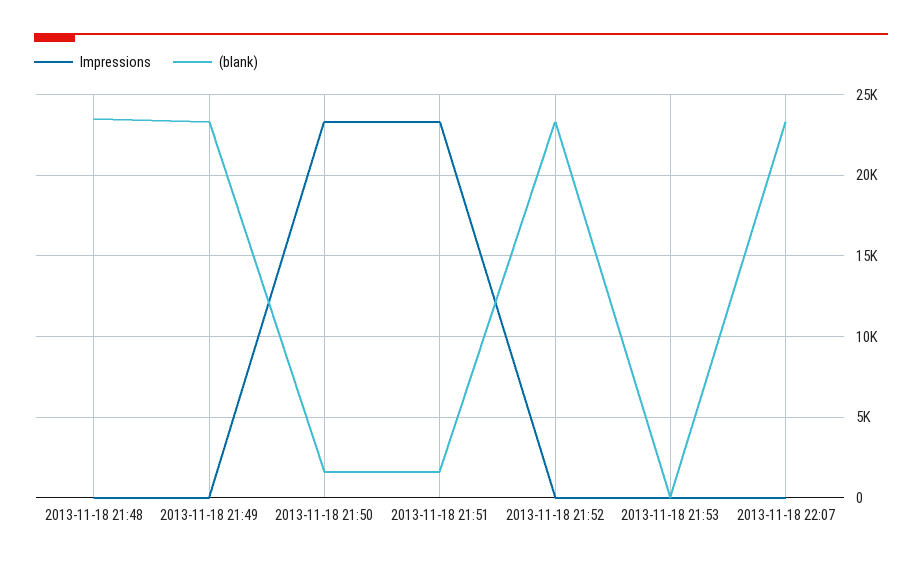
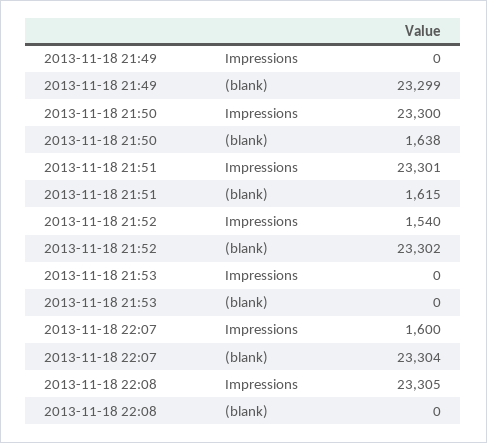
Impressions, 2013-11-18 21:48: 0 -> none
(blank), 2013-11-18 21:48: 23500 -> none
Impressions, 2013-11-18 21:52: 0 -> 1540
Impressions, 2013-11-18 22:07: 0 -> 1600
Impressions, 2013-11-18 22:08: none -> 23305
(blank), 2013-11-18 22:08: none -> 0

